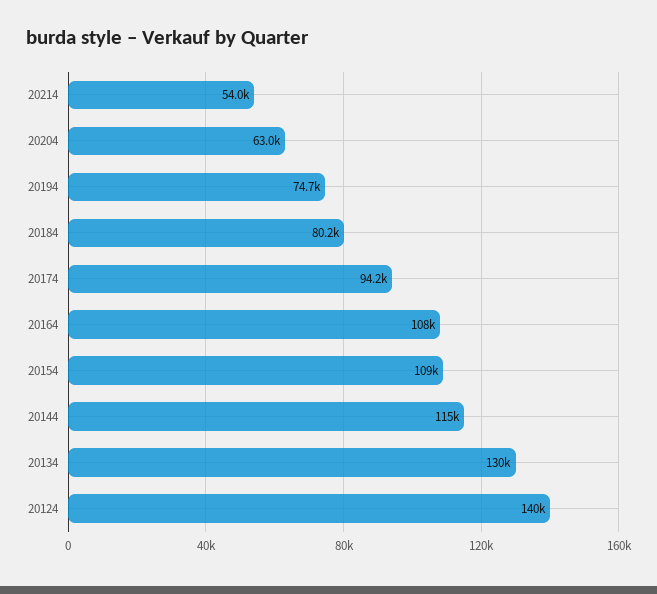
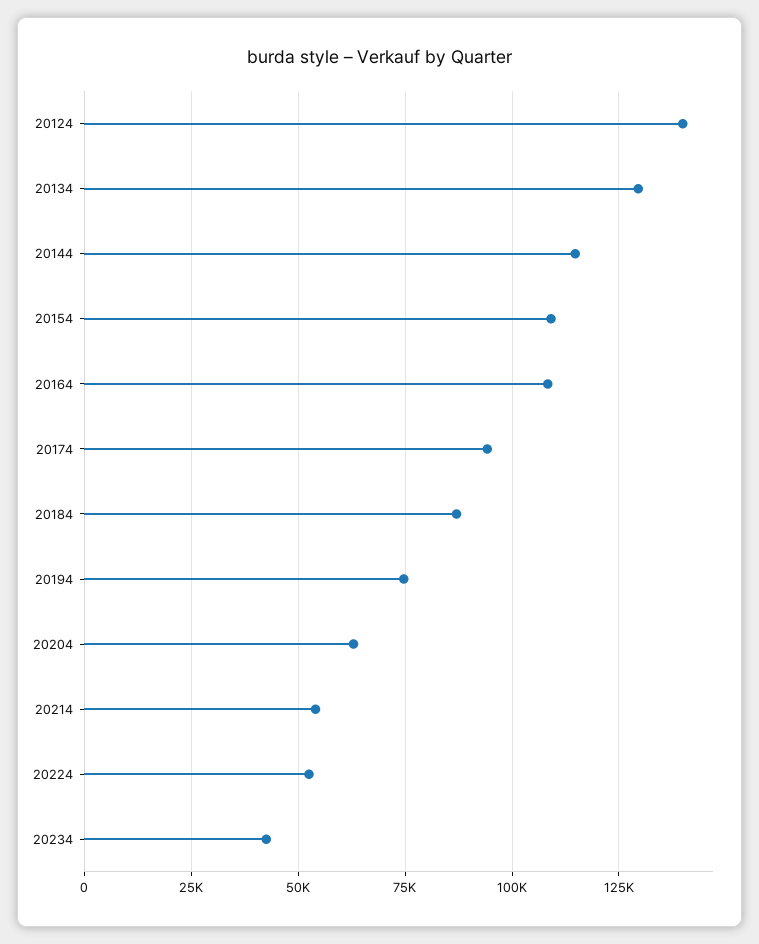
20184: 80200 -> 87500
20224: none -> 52500
20234: none -> 42500

